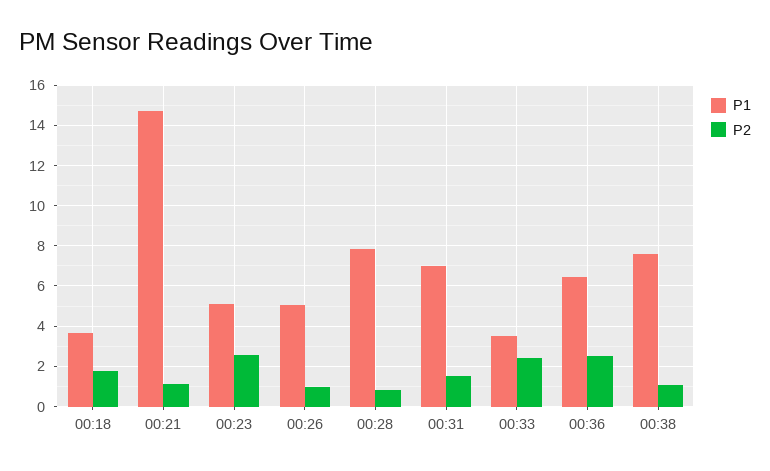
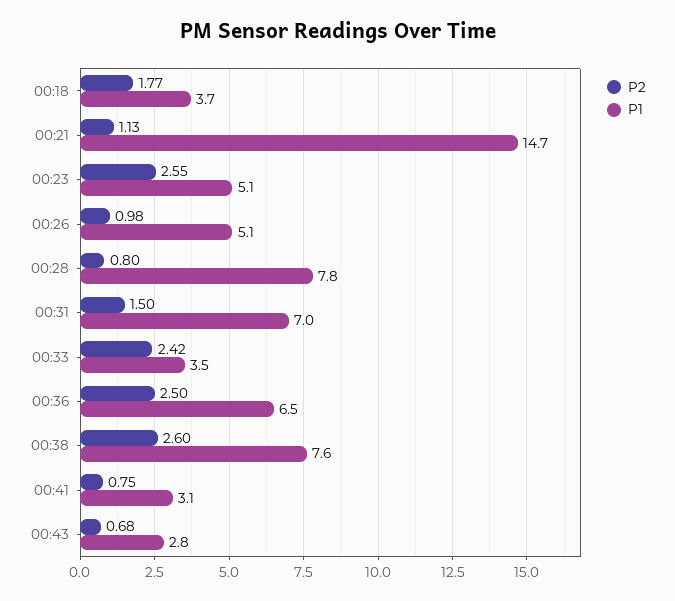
P2, 00:38: 1 -> 2.6
P2, 00:41: none -> 0.75
P1, 00:41: none -> 3.1
P2, 00:43: none -> 0.68
P1, 00:43: none -> 2.8

